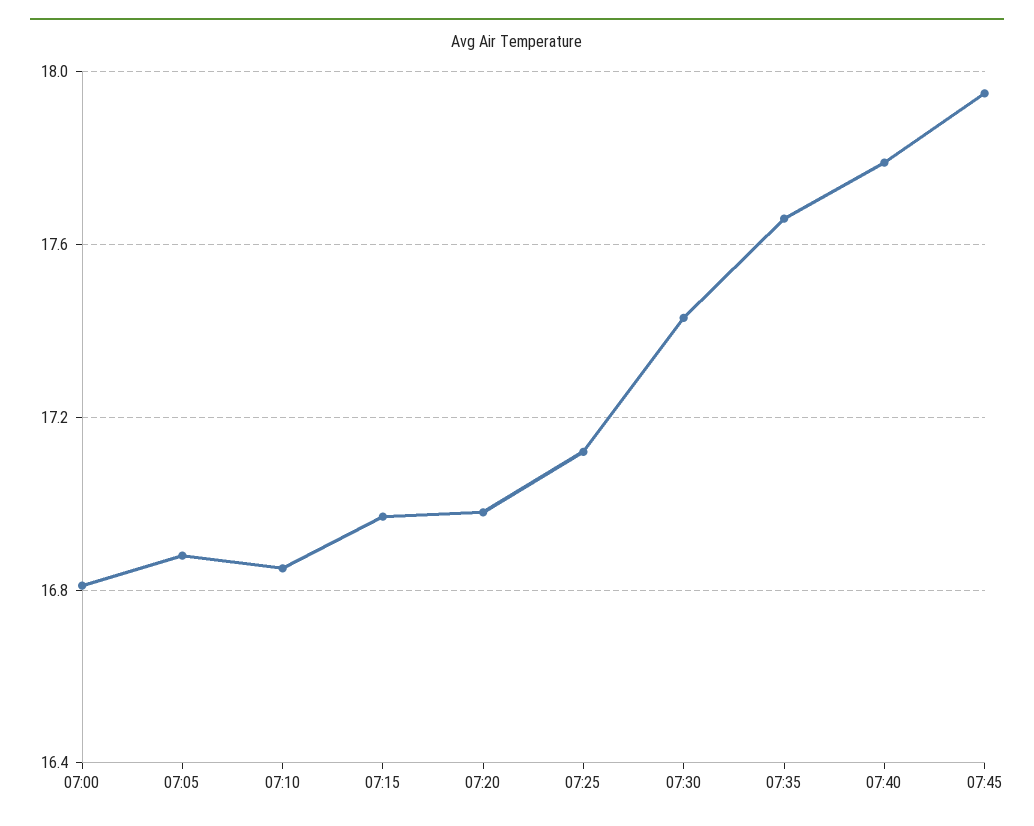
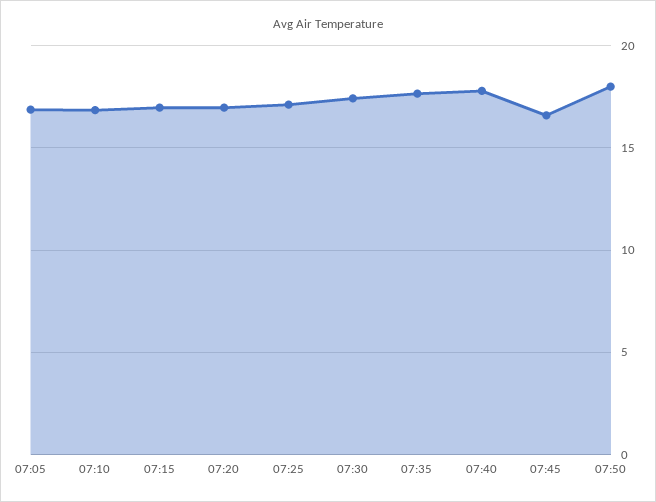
07:00: 16.8 -> none
07:45: 17.95 -> 16.5
07:50: none -> 18

